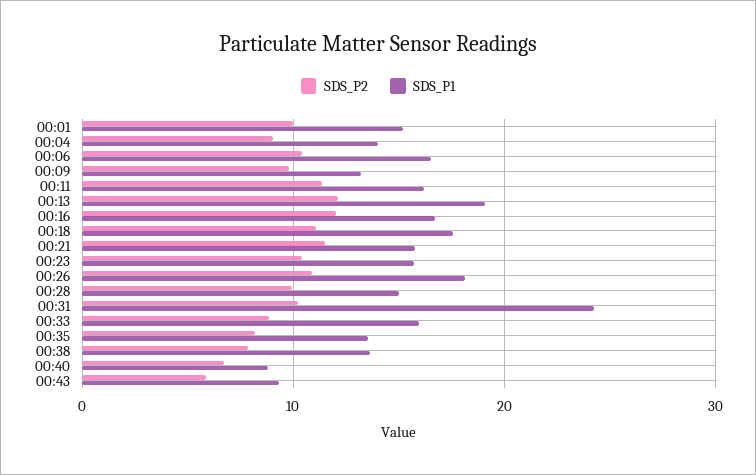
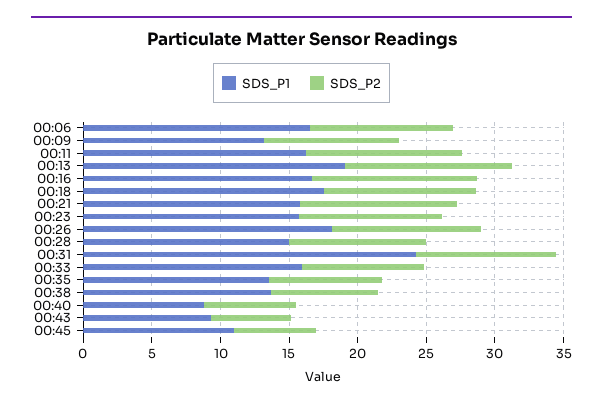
SDS_P2, 00:01: 10 -> none
SDS_P1, 00:01: 15 -> none
SDS_P2, 00:04: 9 -> none
SDS_P1, 00:04: 14 -> none
SDS_P1, 00:45: none -> 11
SDS_P2, 00:45: none -> 6

